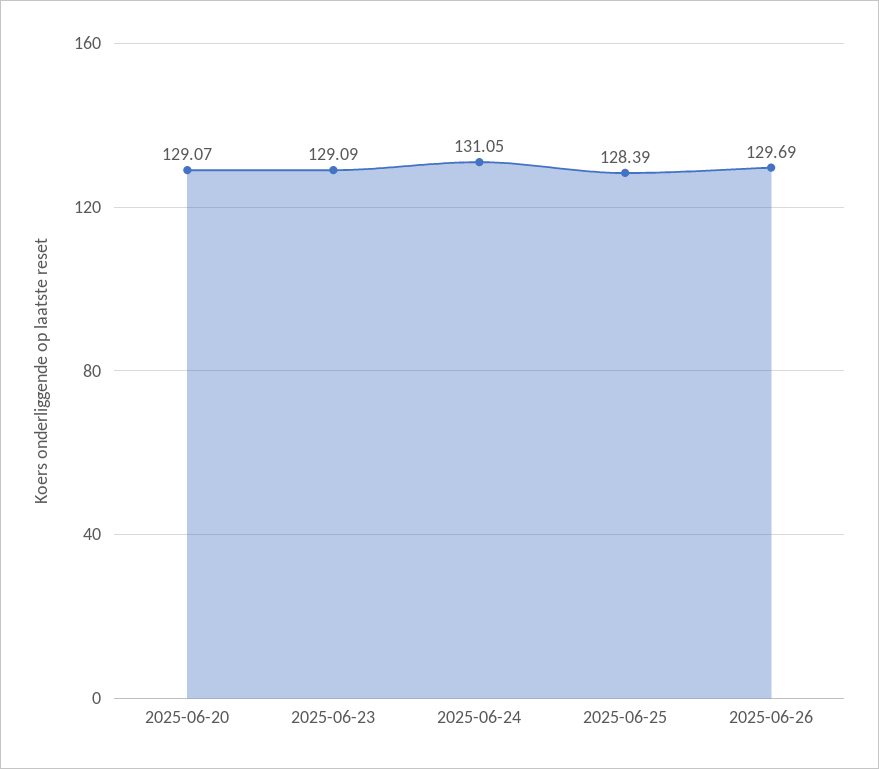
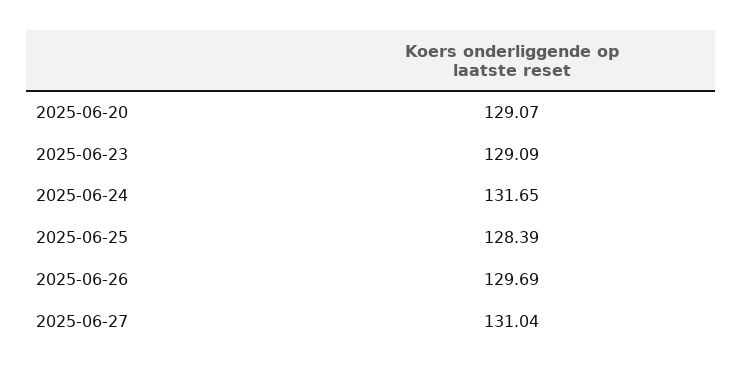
2025-06-24: 131.05 -> 131.65
2025-06-27: none -> 131.04

